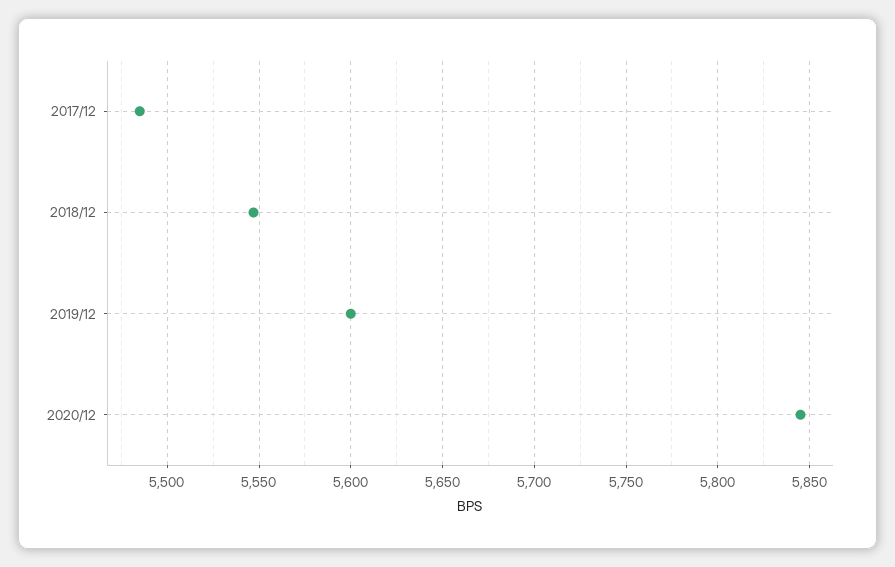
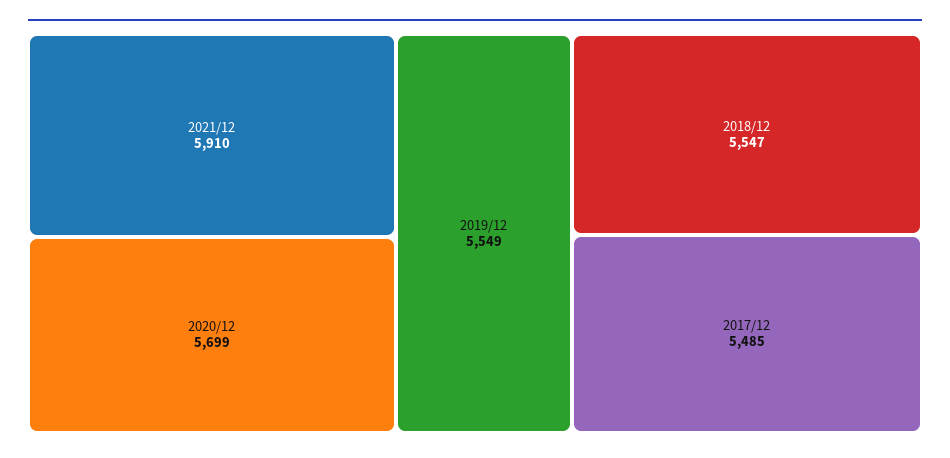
2019/12: 5600 -> 5549
2020/12: 5845 -> 5699
2021/12: none -> 5910

